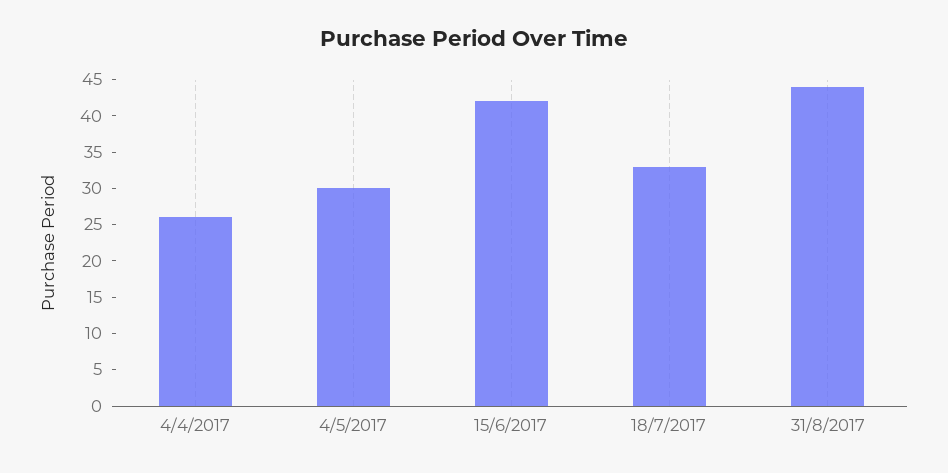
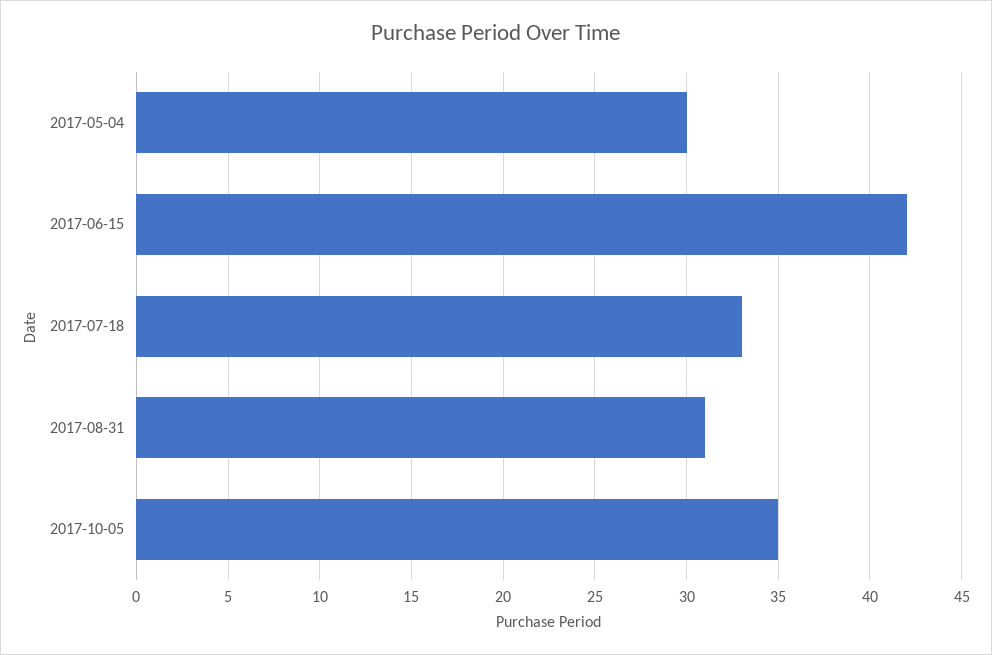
4/4/2017: 25 -> none
31/8/2017: 45 -> 31
2017-10-05: none -> 35

